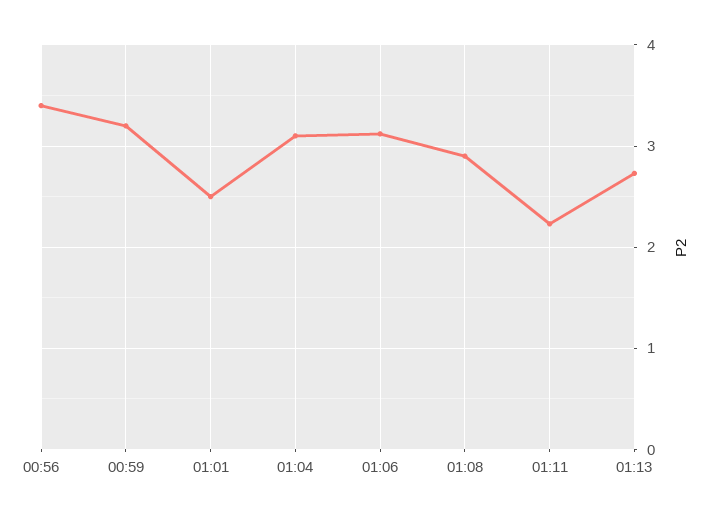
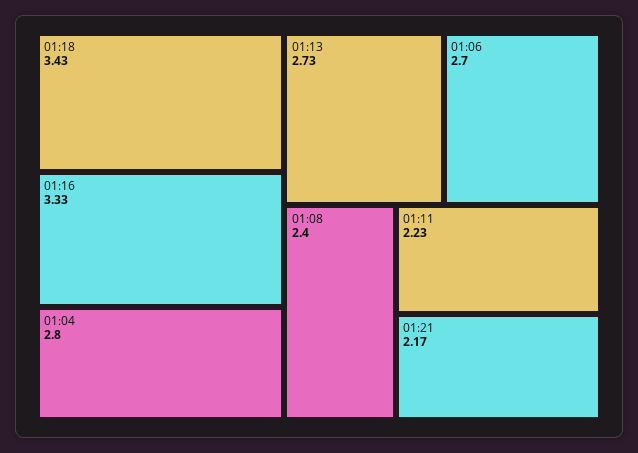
00:56: 3.4 -> none
00:59: 3.2 -> none
01:01: 2.5 -> none
01:04: 3.1 -> 2.8
01:06: 3.1 -> 2.7
01:08: 2.9 -> 2.4
01:18: none -> 3.43
01:16: none -> 3.33
01:21: none -> 2.17

